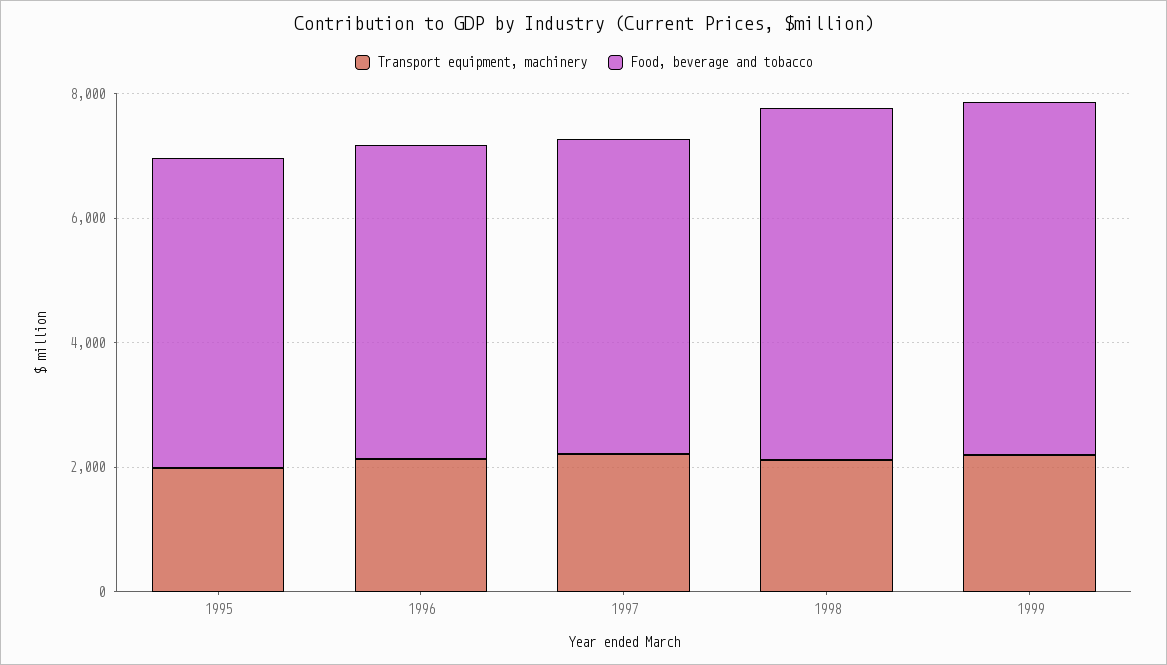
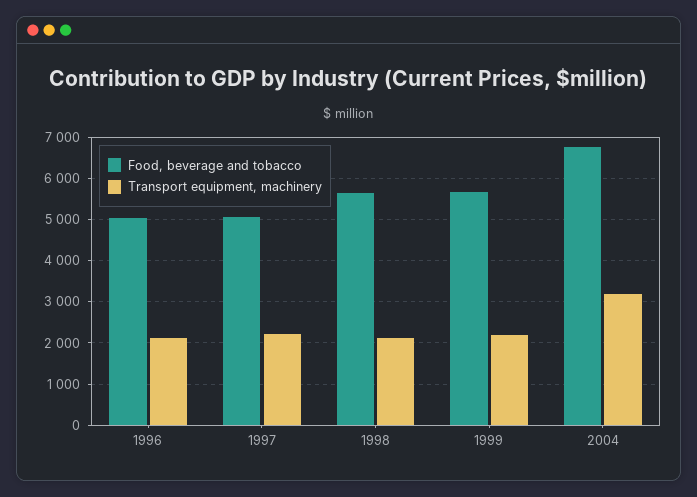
Transport equipment, machinery, 1995: 2000 -> none
Food, beverage and tobacco, 1995: 5000 -> none
Food, beverage and tobacco, 2004: none -> 6800
Transport equipment, machinery, 2004: none -> 3200

